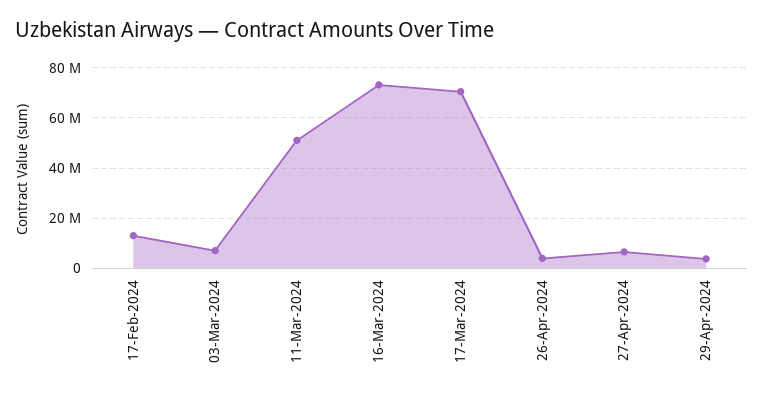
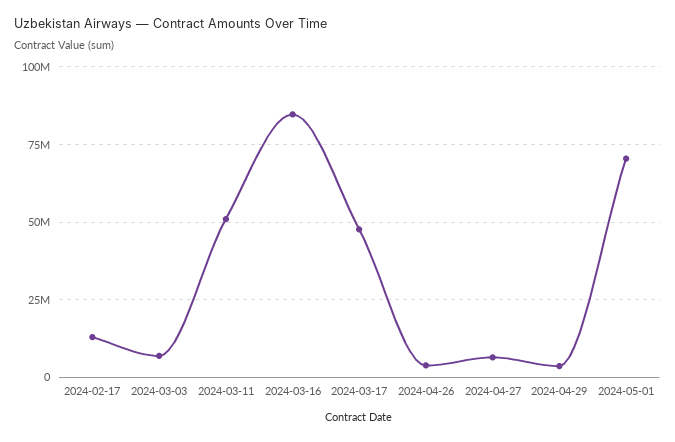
16-Mar-2024: 72500000 -> 85000000
17-Mar-2024: 70000000 -> 47500000
2024-05-01: none -> 70000000

